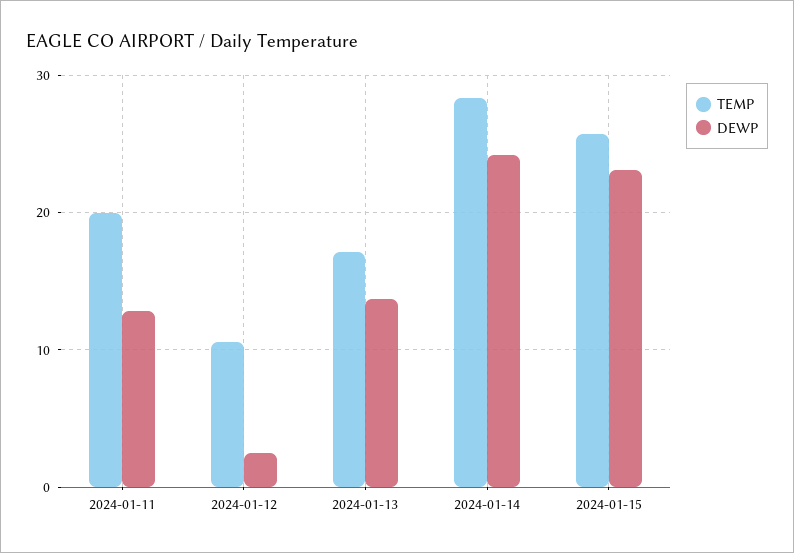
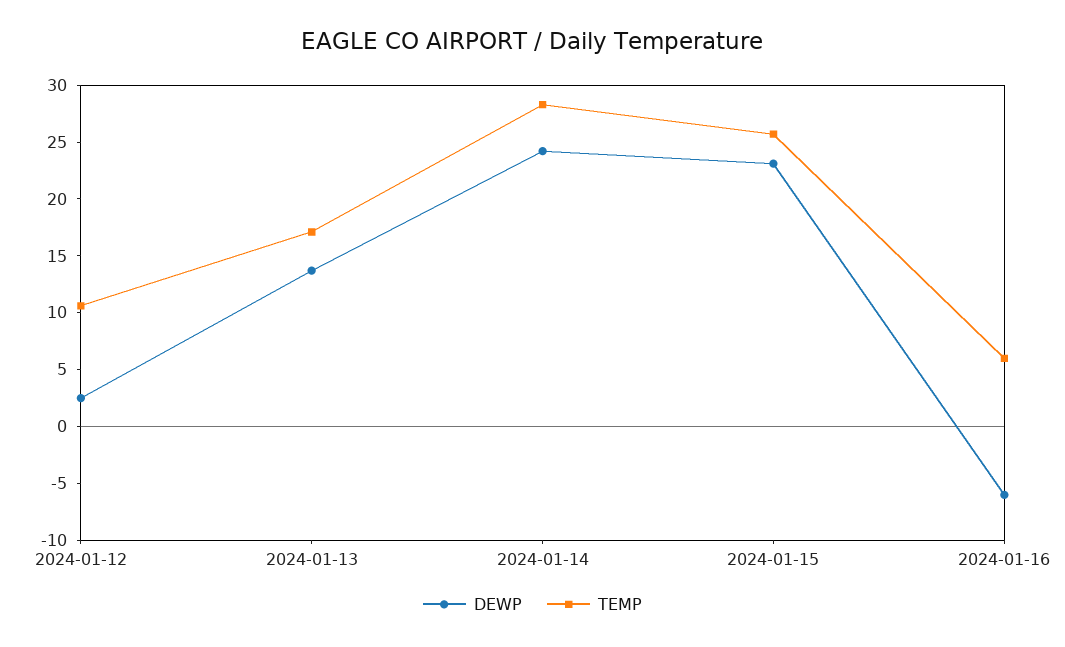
TEMP, 2024-01-11: 20 -> none
DEWP, 2024-01-11: 13 -> none
DEWP, 2024-01-16: none -> -6
TEMP, 2024-01-16: none -> 6

